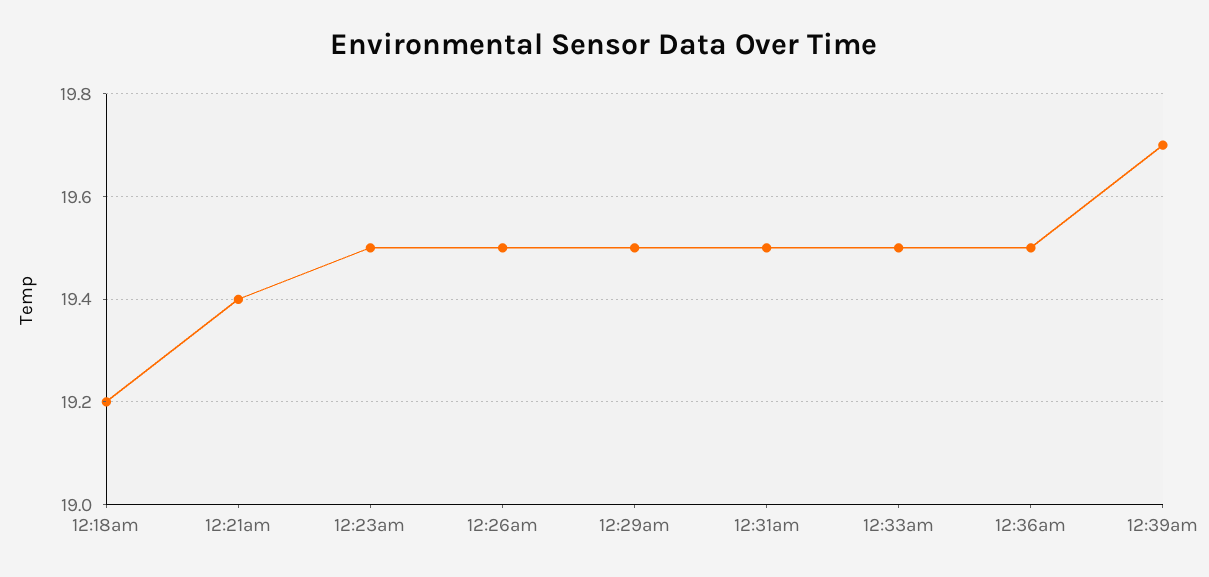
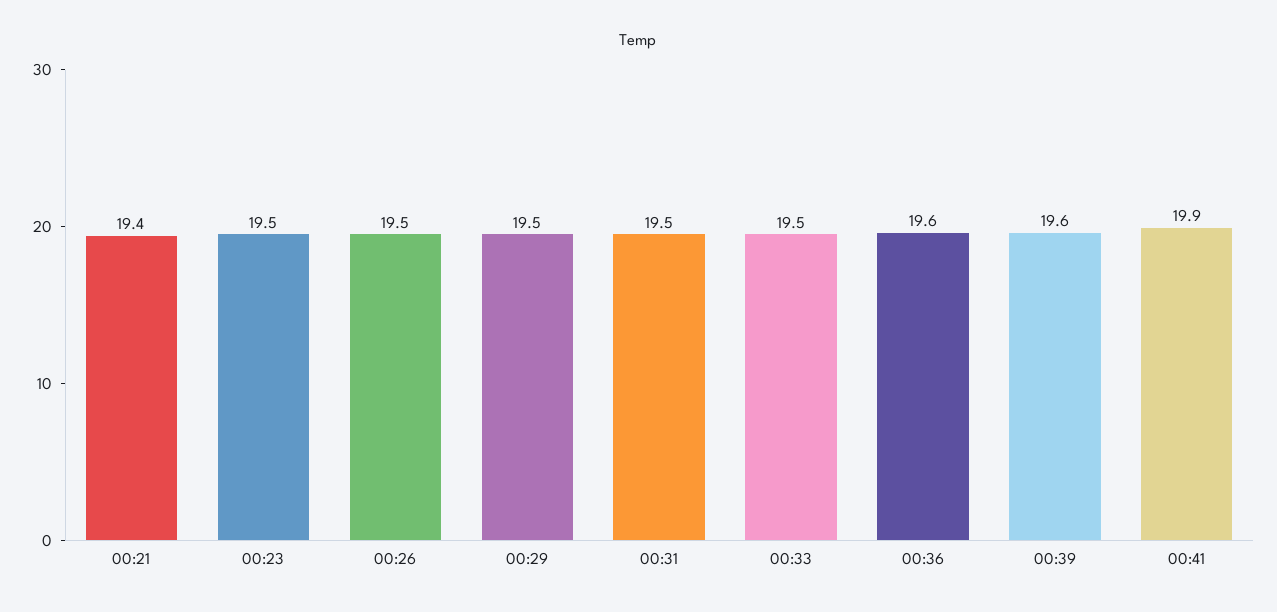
12:18am: 19.2 -> none
12:36am: 19.5 -> 19.6
12:39am: 19.7 -> 19.6
00:41: none -> 19.9

